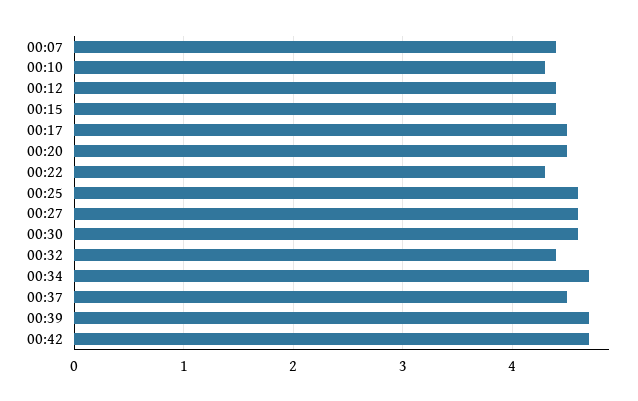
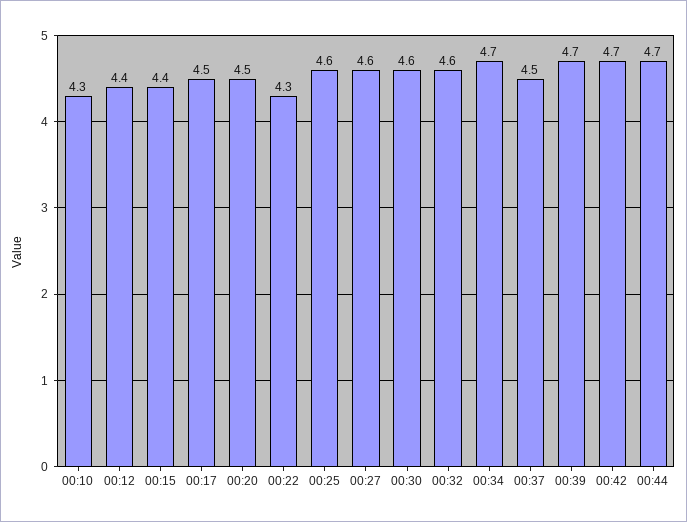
00:07: 4.4 -> none
00:32: 4.4 -> 4.6
00:44: none -> 4.7

